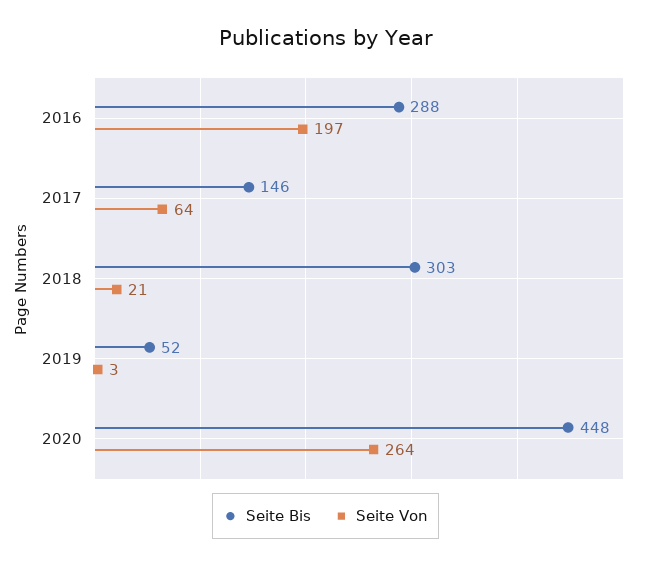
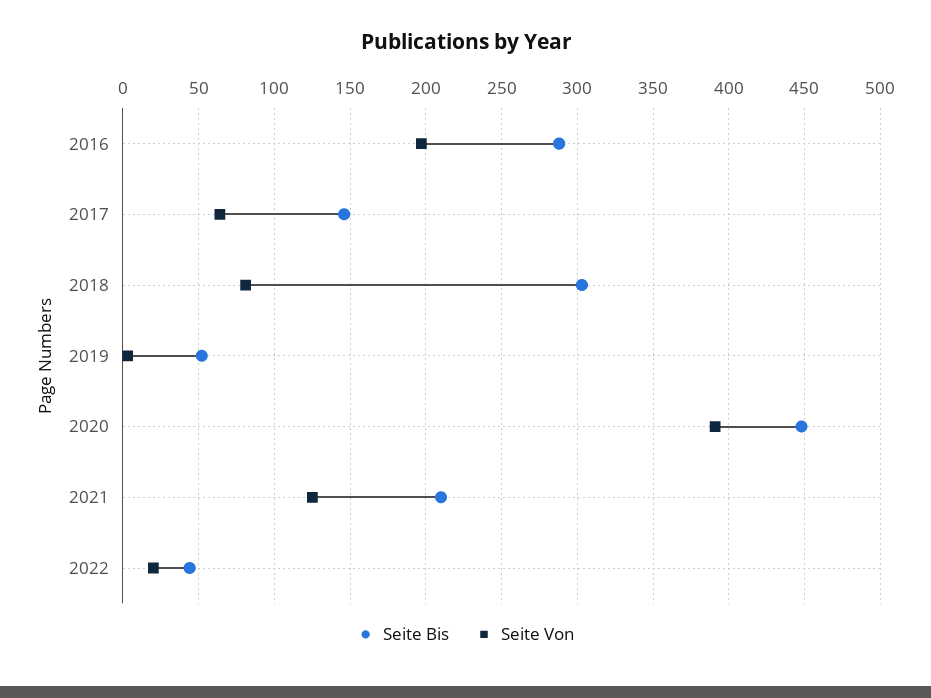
Seite Von, 2018: 21 -> 80
Seite Von, 2020: 264 -> 390
Seite Bis, 2021: none -> 210
Seite Von, 2021: none -> 125
Seite Bis, 2022: none -> 45
Seite Von, 2022: none -> 20

